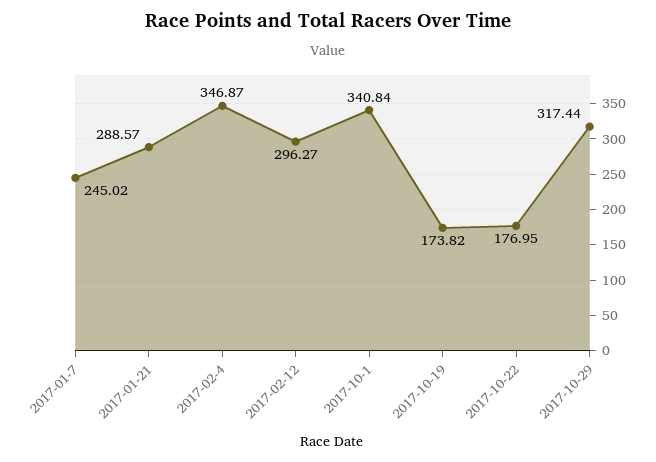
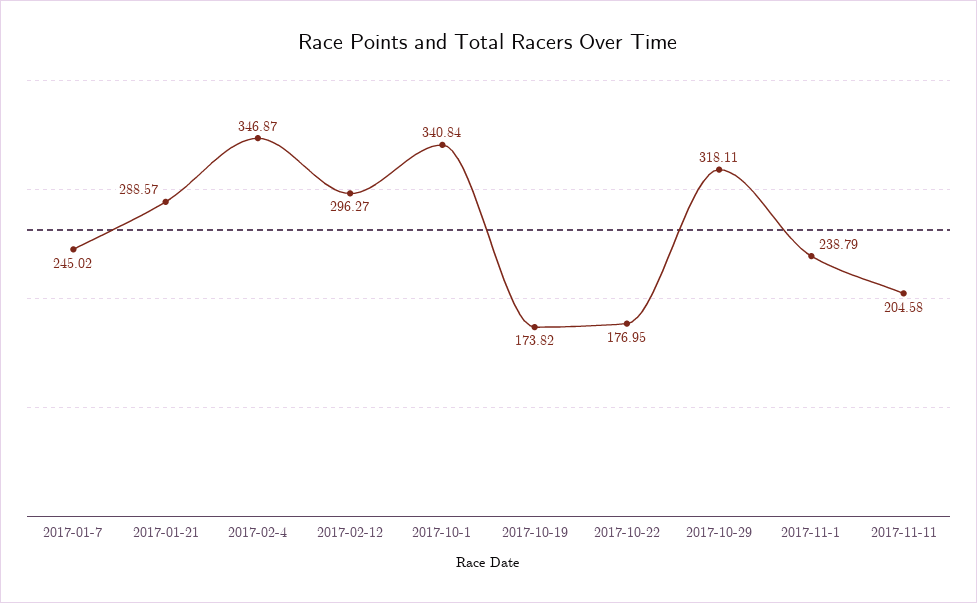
2017-10-29: 317.44 -> 318.11
2017-11-1: none -> 238.79
2017-11-11: none -> 204.58

